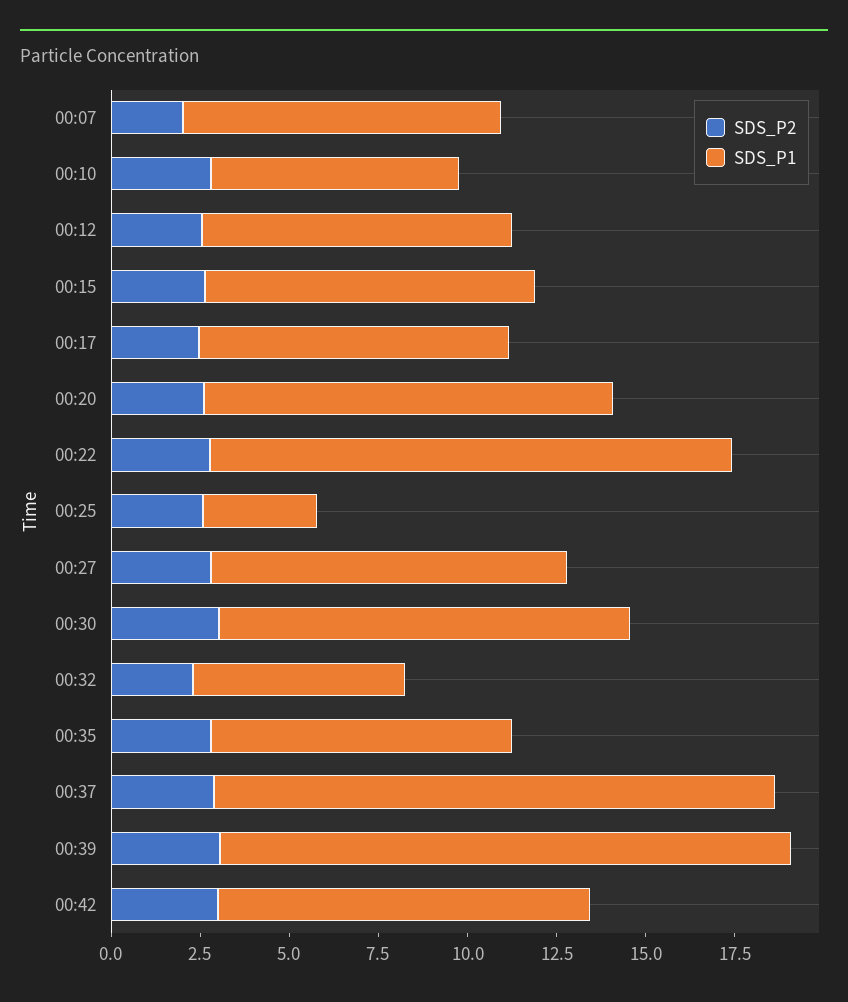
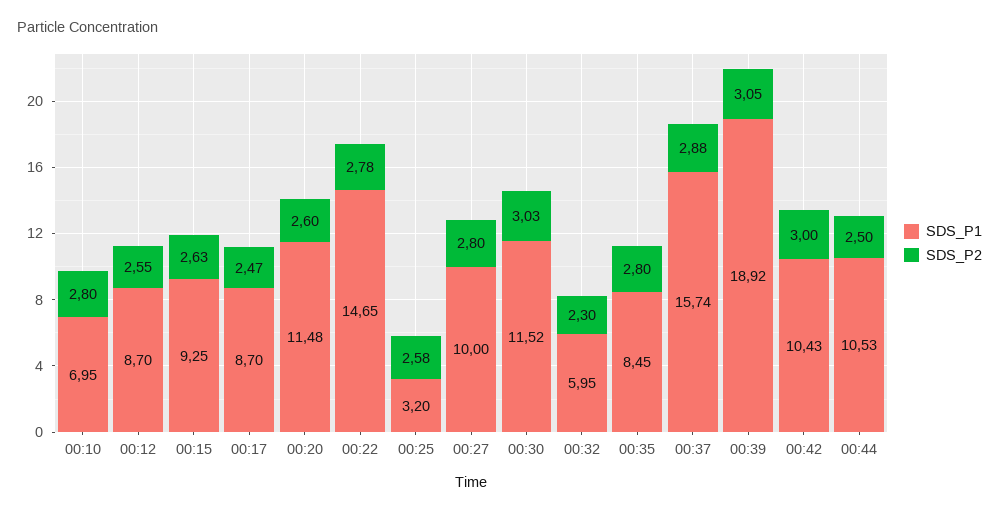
SDS_P2, 00:07: 2 -> none
SDS_P1, 00:07: 9 -> none
SDS_P1, 00:39: 16 -> 18.92
SDS_P1, 00:44: none -> 10.53
SDS_P2, 00:44: none -> 2.5

